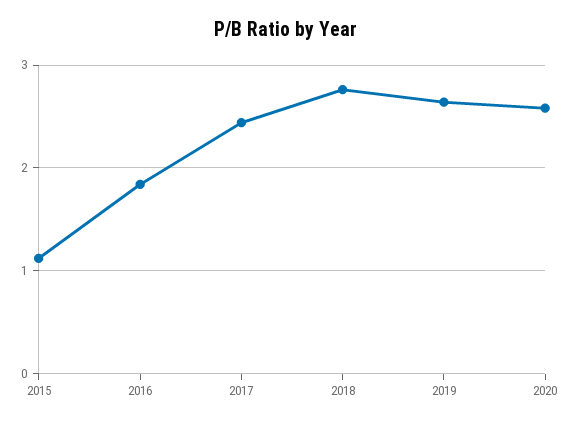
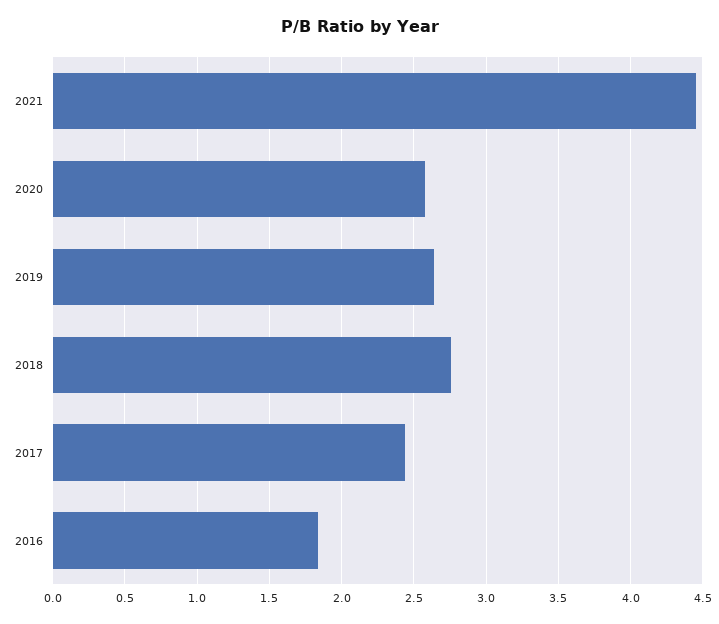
2015: 1.1 -> none
2021: none -> 4.45

